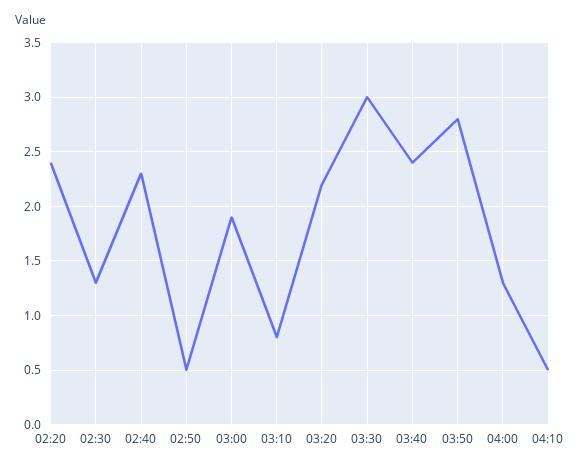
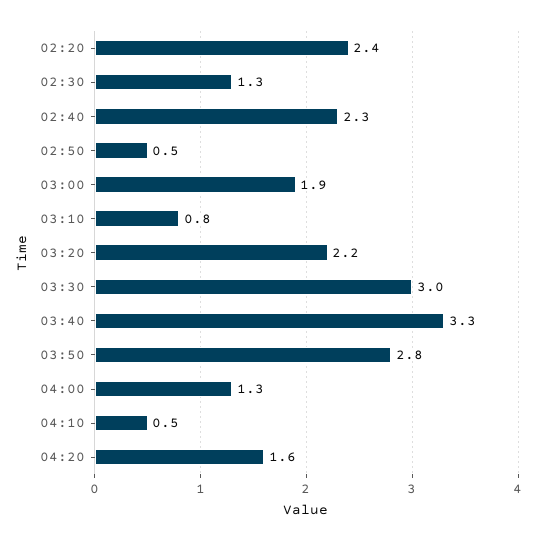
03:40: 2.4 -> 3.3
04:20: none -> 1.6

